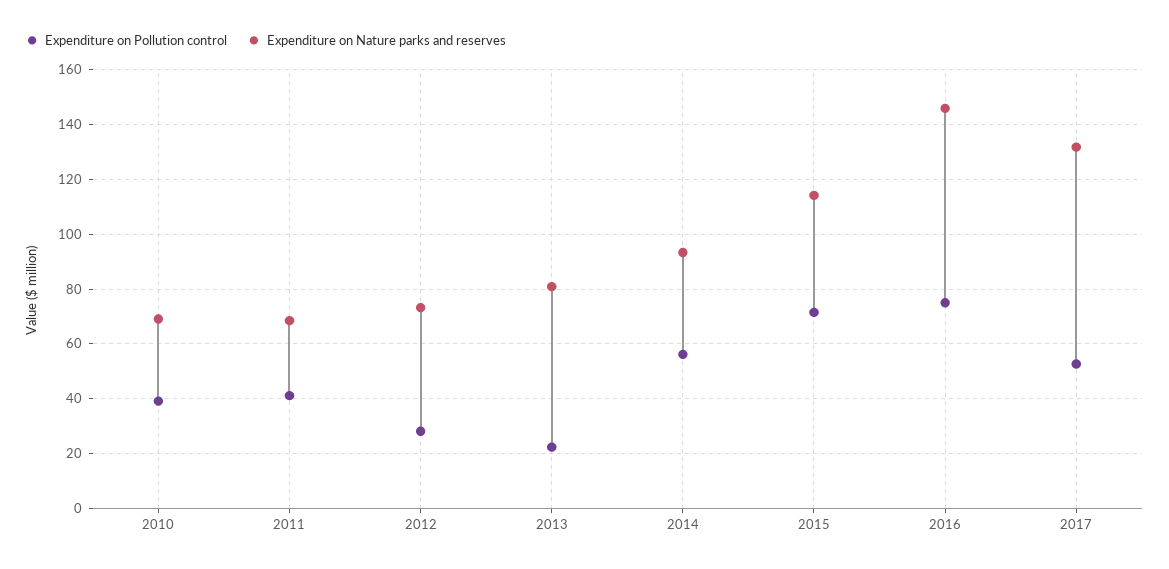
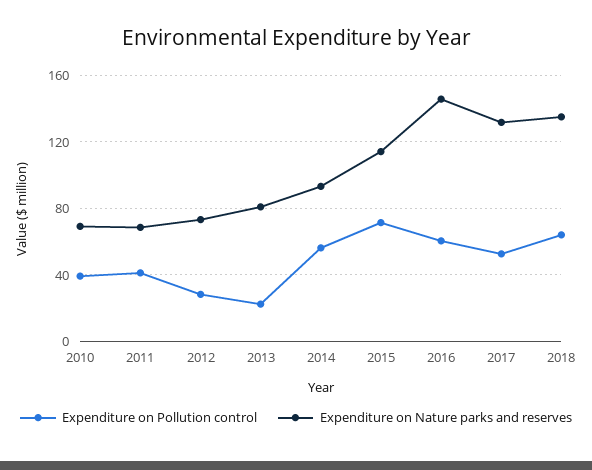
Expenditure on Pollution control, 2016: 75 -> 60
Expenditure on Pollution control, 2018: none -> 65
Expenditure on Nature parks and reserves, 2018: none -> 135

